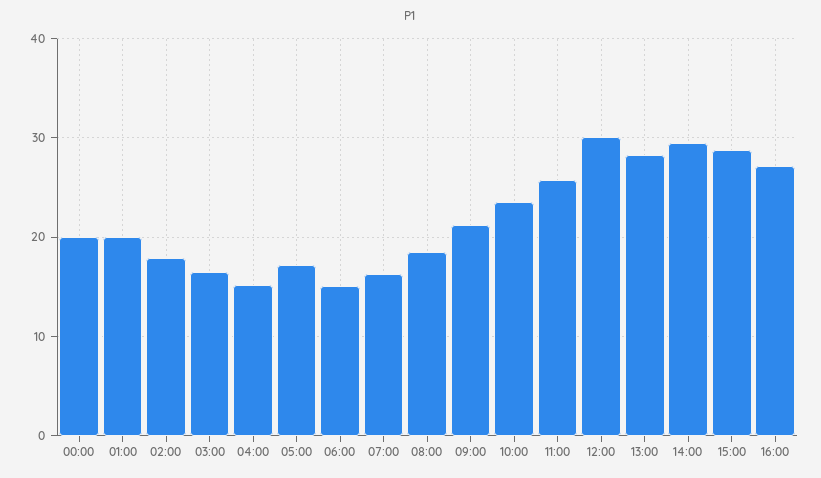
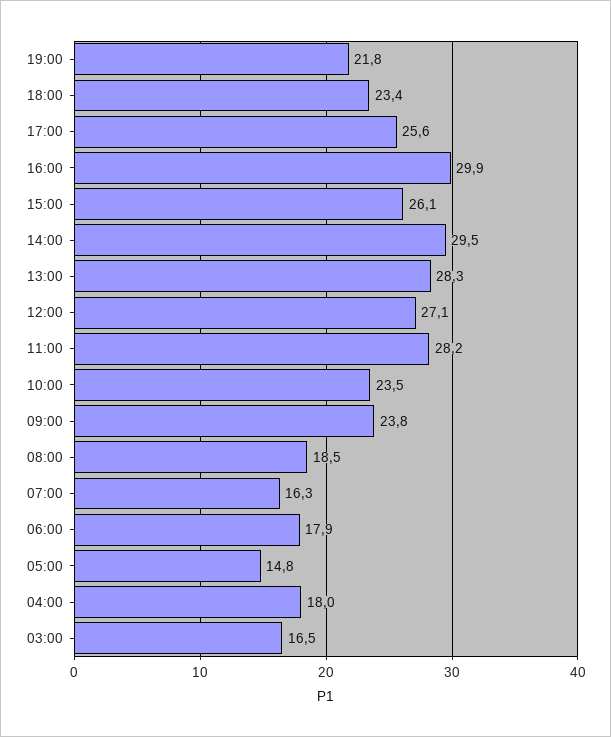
00:00: 20 -> none
01:00: 20 -> none
02:00: 18 -> none
04:00: 15 -> 18
05:00: 17 -> 14.8
06:00: 15 -> 17.9
09:00: 21 -> 23.8
11:00: 26 -> 28.2
12:00: 30 -> 27.1
15:00: 29 -> 26.1
16:00: 27 -> 29.9
19:00: none -> 21.8
18:00: none -> 23.4
17:00: none -> 25.6

